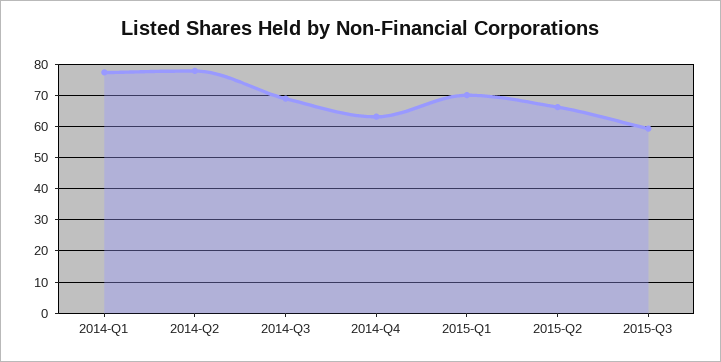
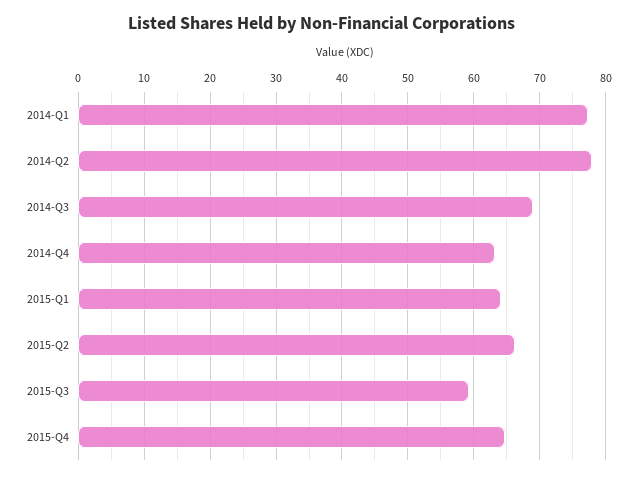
2015-Q1: 70 -> 64
2015-Q4: none -> 65

